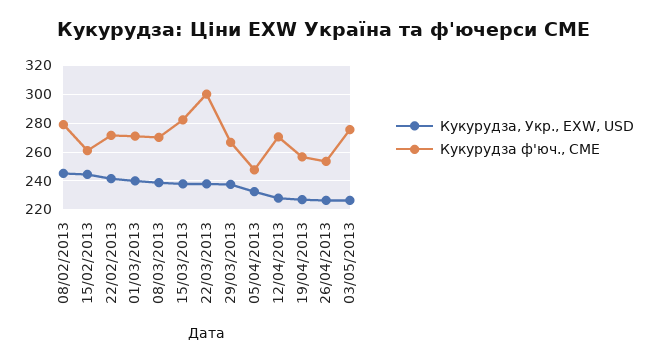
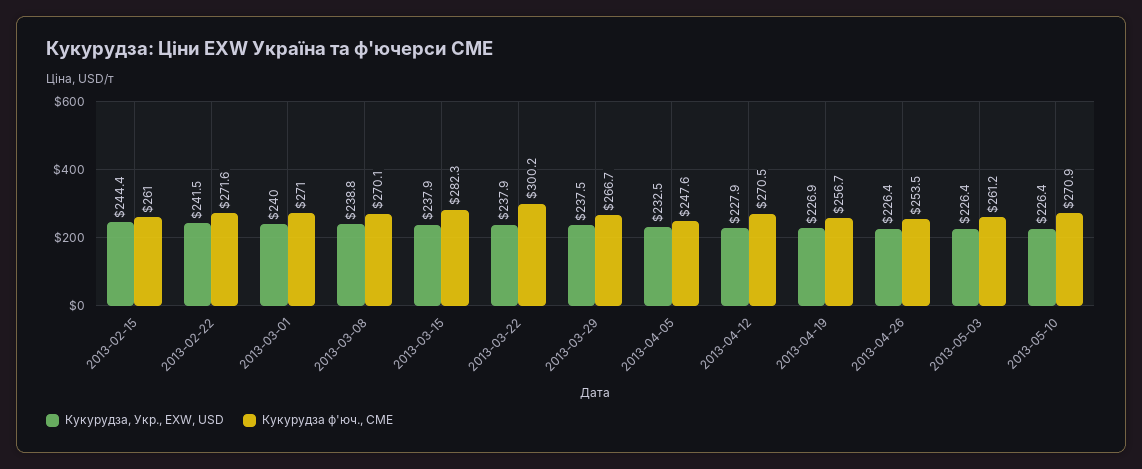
Кукурудза, Укр., EXW, USD, 08/02/2013: 245 -> none
Кукурудза ф'юч., CME, 08/02/2013: 280 -> none
Кукурудза ф'юч., CME, 03/05/2013: 275 -> 261.2
Кукурудза, Укр., EXW, USD, 2013-05-10: none -> 226.4
Кукурудза ф'юч., CME, 2013-05-10: none -> 270.9

